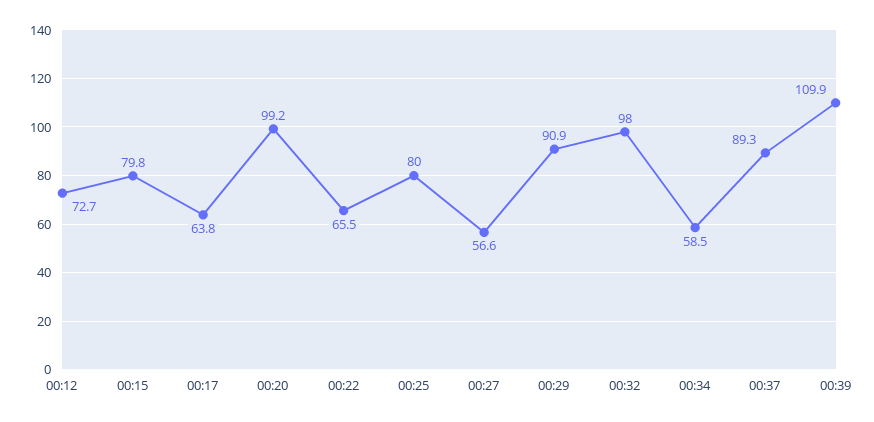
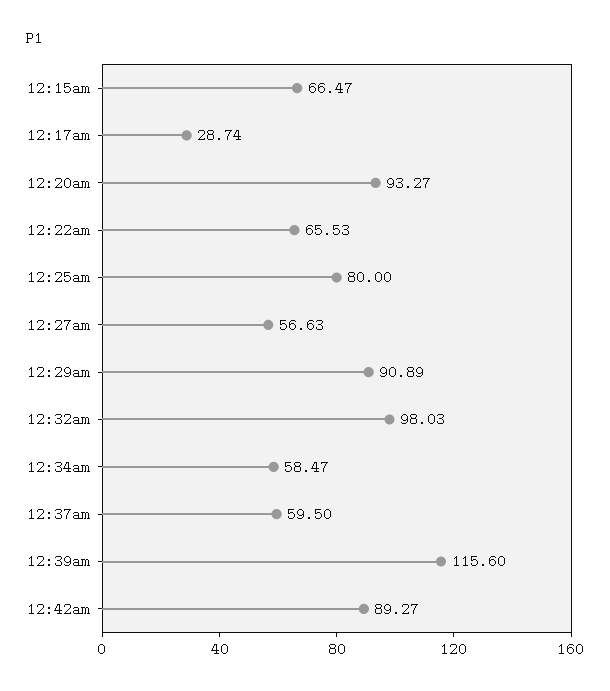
00:12: 72.7 -> none
00:15: 79.8 -> 66.47
00:17: 63.8 -> 28.74
00:20: 99.2 -> 93.27
00:37: 89.3 -> 59.5
00:39: 109.9 -> 115.6
12:42am: none -> 89.27

